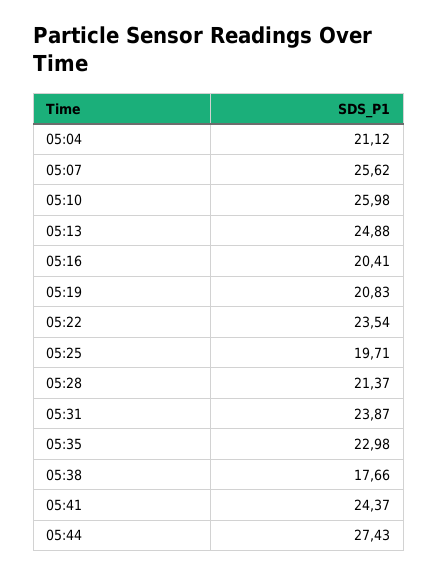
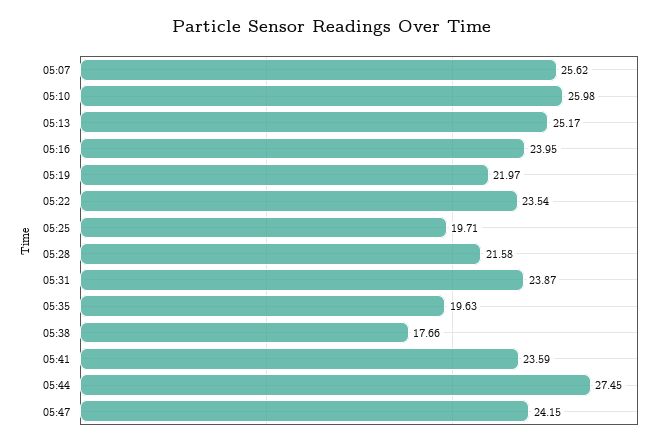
05:04: 21.12 -> none
05:13: 24.88 -> 25.17
05:16: 20.41 -> 23.95
05:19: 20.83 -> 21.97
05:28: 21.37 -> 21.58
05:35: 22.98 -> 19.63
05:41: 24.37 -> 23.59
05:44: 27.43 -> 27.45
05:47: none -> 24.15

